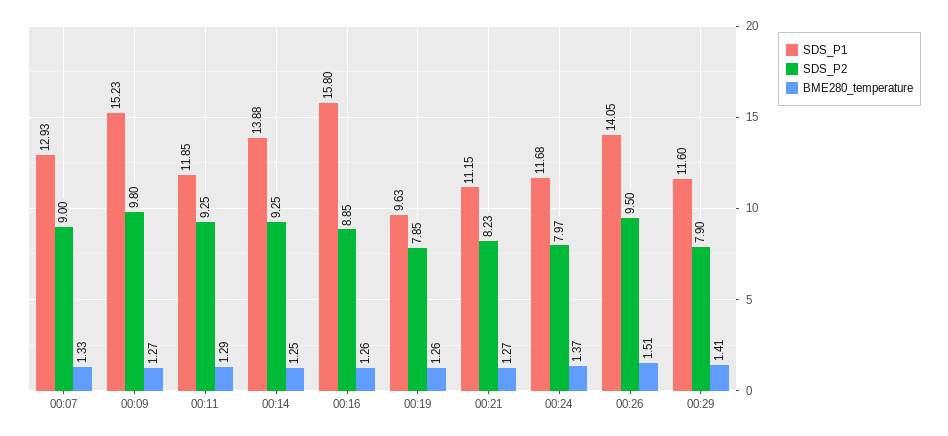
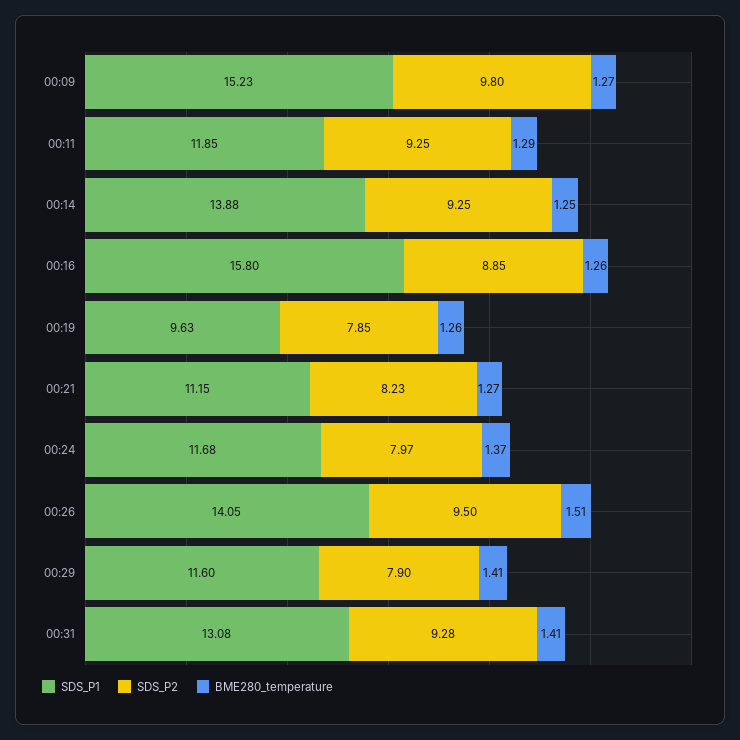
SDS_P1, 00:07: 12.93 -> none
SDS_P2, 00:07: 9 -> none
BME280_temperature, 00:07: 1.33 -> none
SDS_P1, 00:31: none -> 13.08
SDS_P2, 00:31: none -> 9.28
BME280_temperature, 00:31: none -> 1.41

